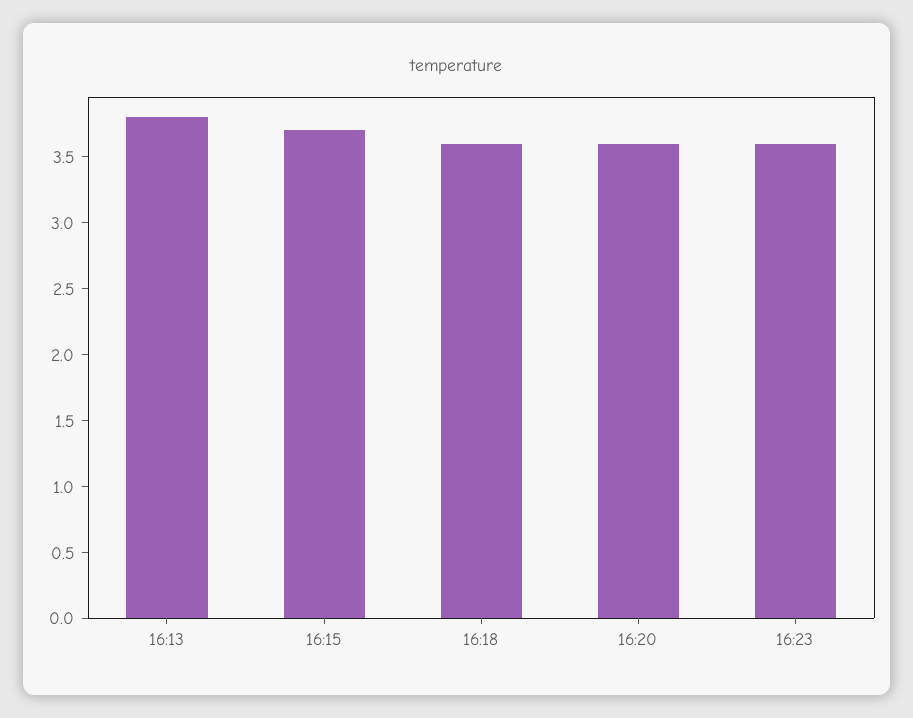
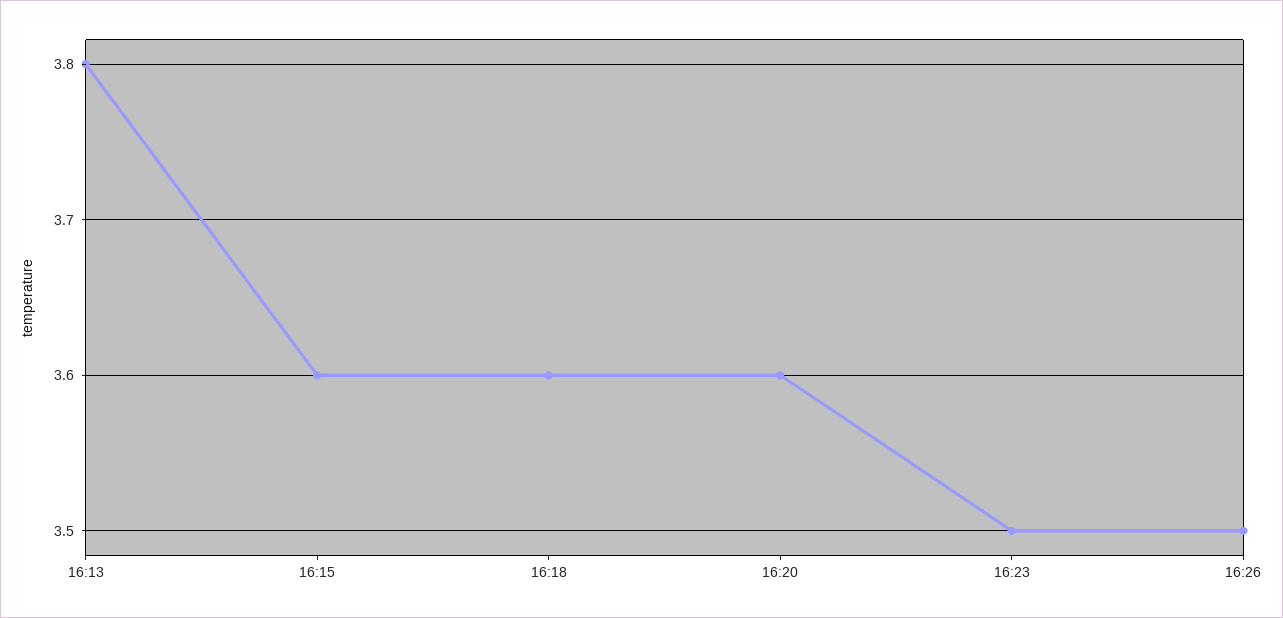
16:15: 3.7 -> 3.6
16:23: 3.6 -> 3.5
16:26: none -> 3.5

